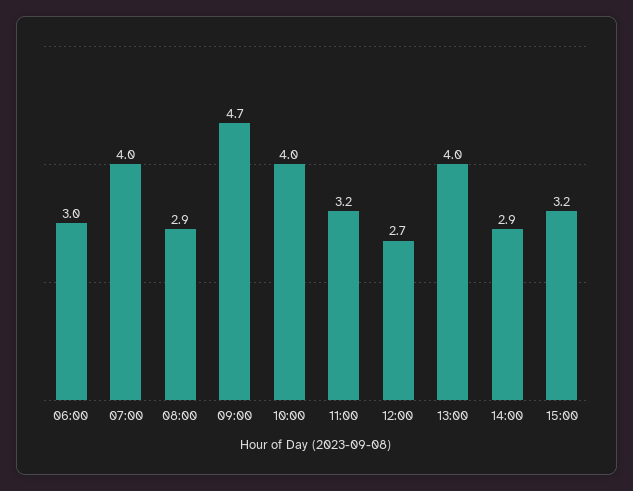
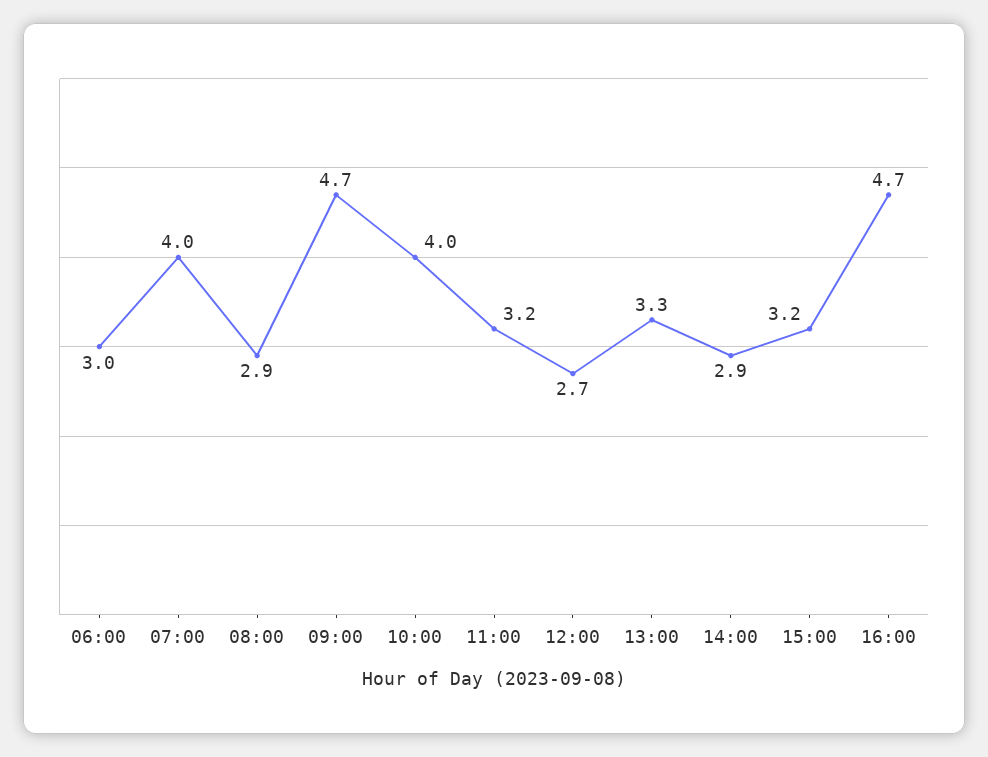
13:00: 4 -> 3.3
16:00: none -> 4.7

